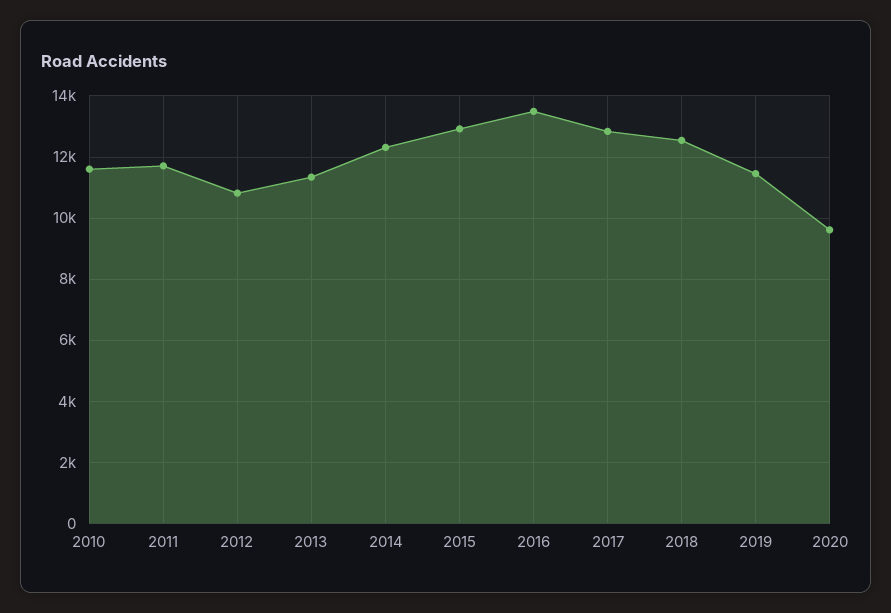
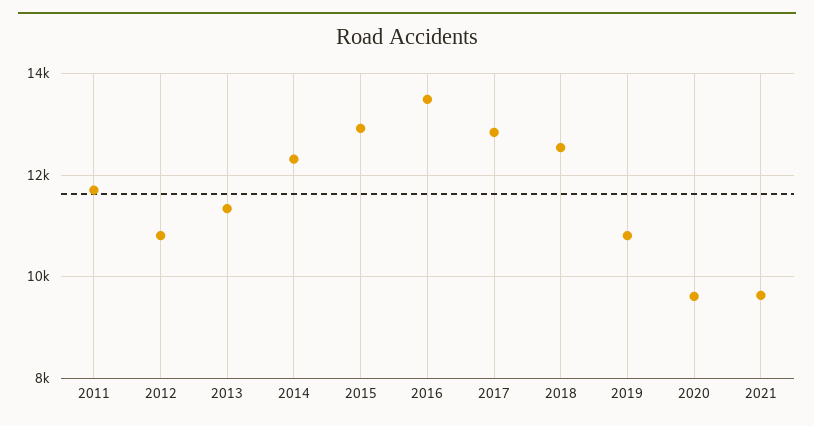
2010: 11600 -> none
2019: 11400 -> 10800
2021: none -> 9600

